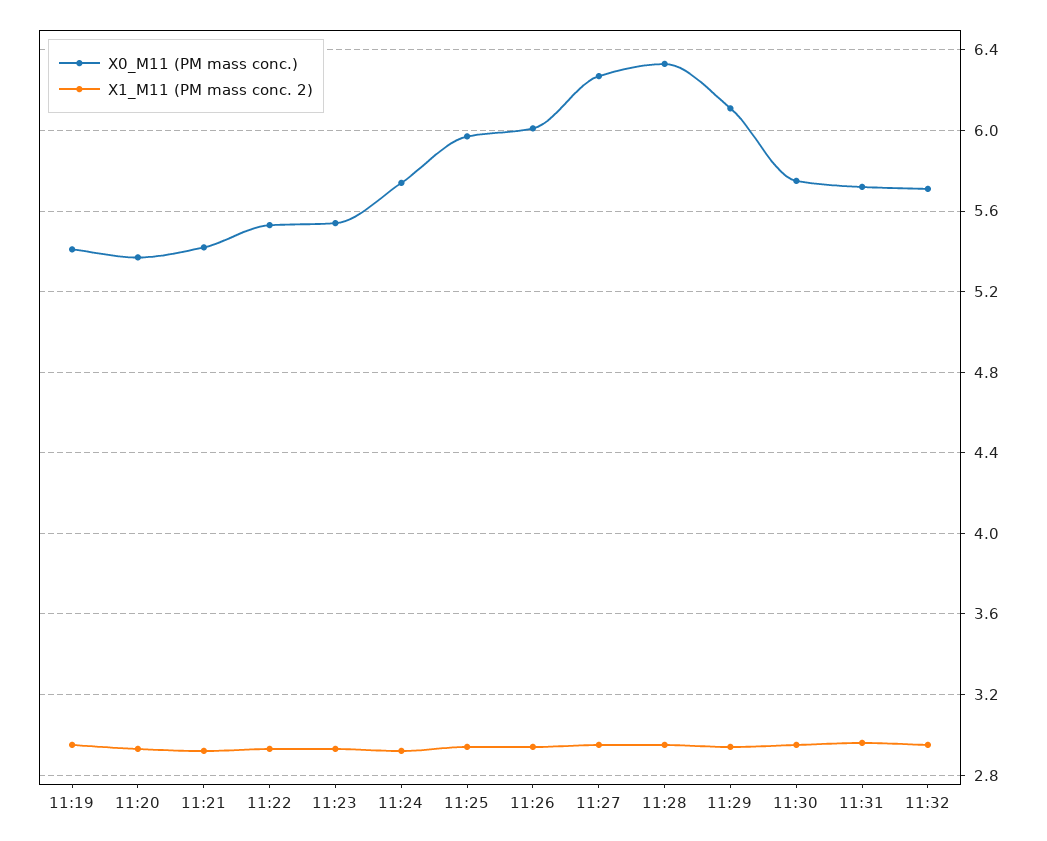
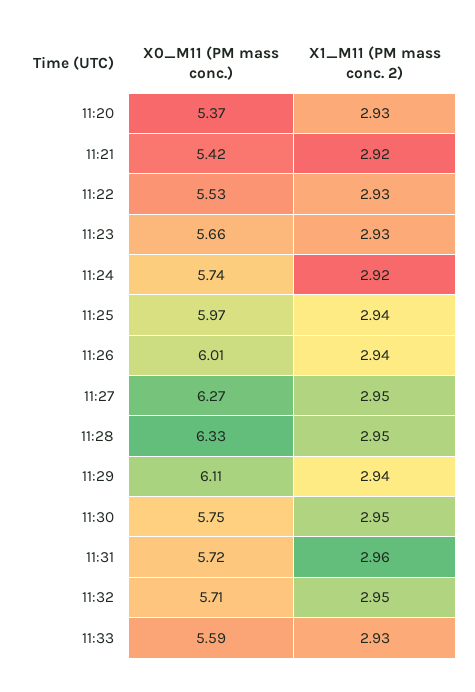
X0_M11 (PM mass conc.), 11:19: 5.4 -> none
X1_M11 (PM mass conc. 2), 11:19: 2.95 -> none
X0_M11 (PM mass conc.), 11:23: 5.55 -> 5.66
X0_M11 (PM mass conc.), 11:33: none -> 5.59
X1_M11 (PM mass conc. 2), 11:33: none -> 2.93

